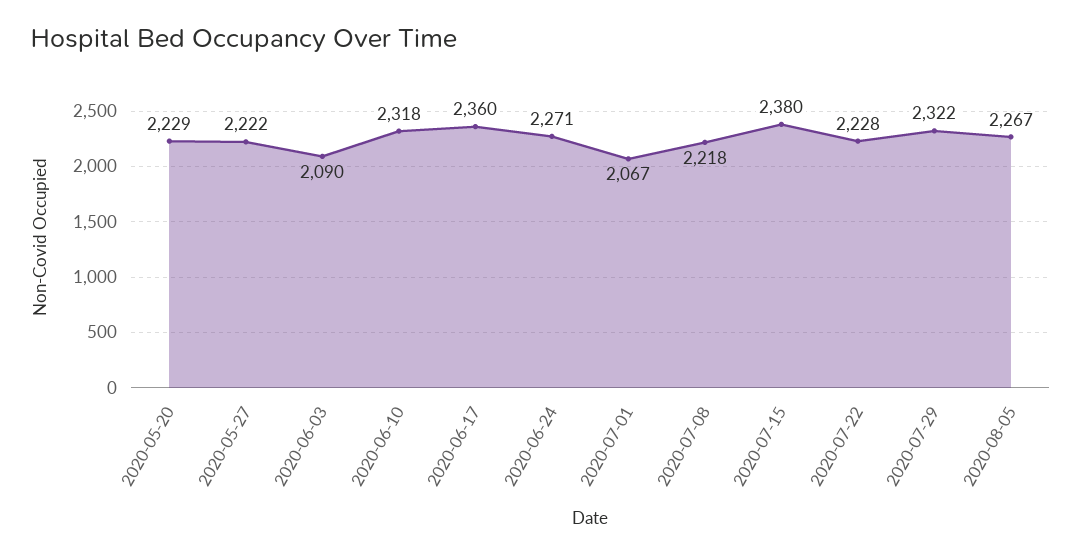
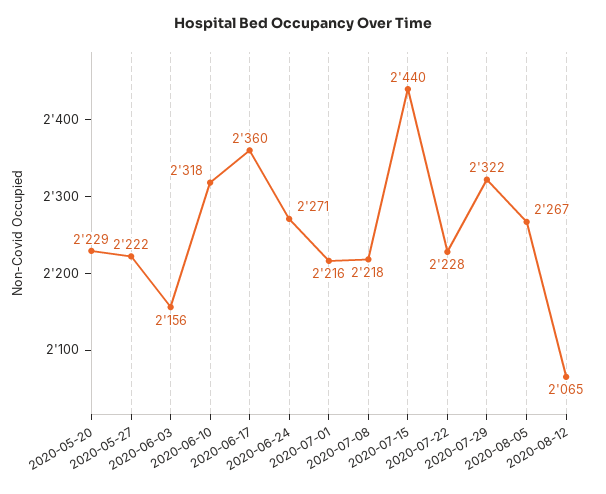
2020-06-03: 2090 -> 2156
2020-07-01: 2067 -> 2216
2020-07-15: 2380 -> 2440
2020-08-12: none -> 2065

